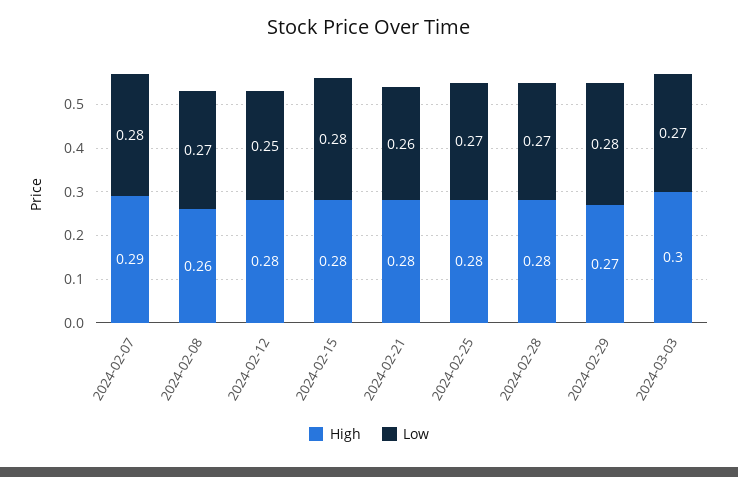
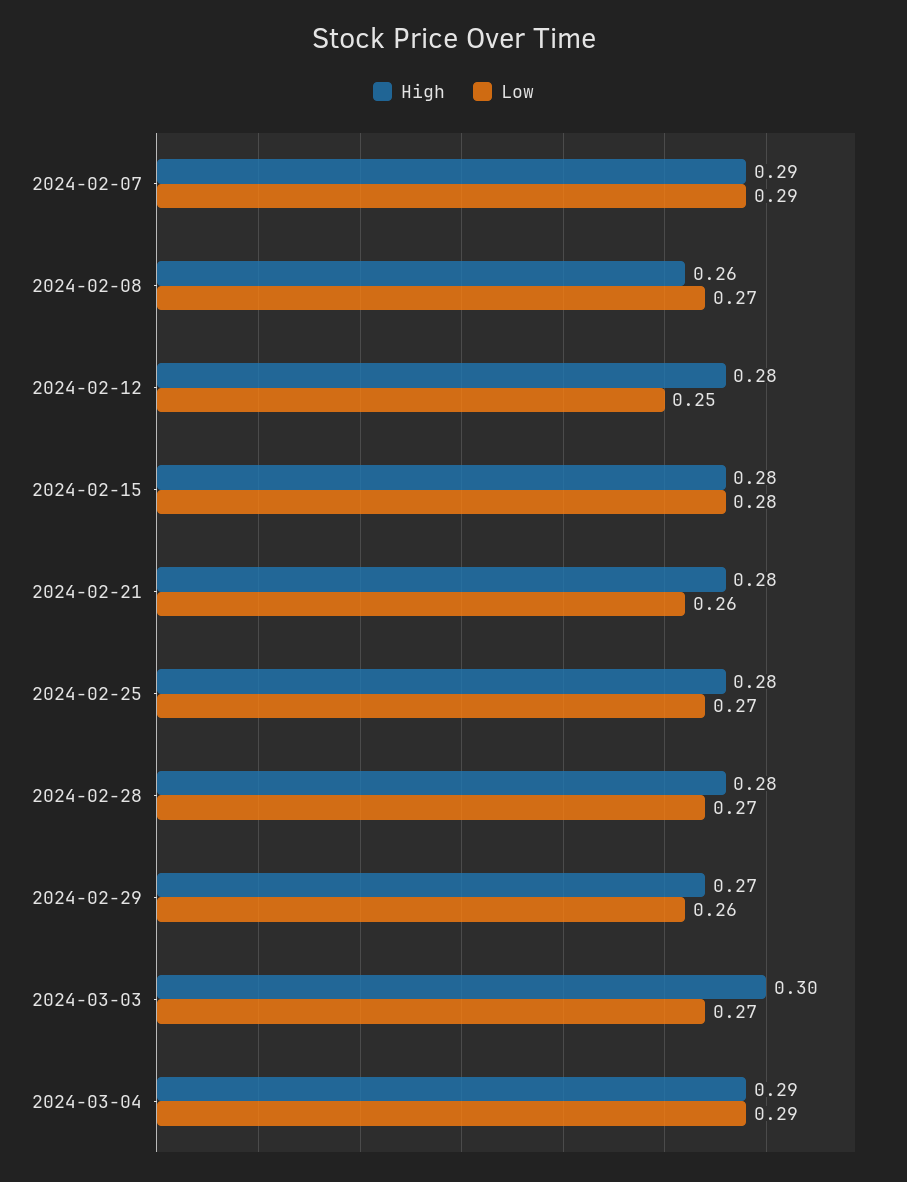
Low, 2024-02-07: 0.28 -> 0.29
Low, 2024-02-29: 0.28 -> 0.26
High, 2024-03-04: none -> 0.29
Low, 2024-03-04: none -> 0.29

